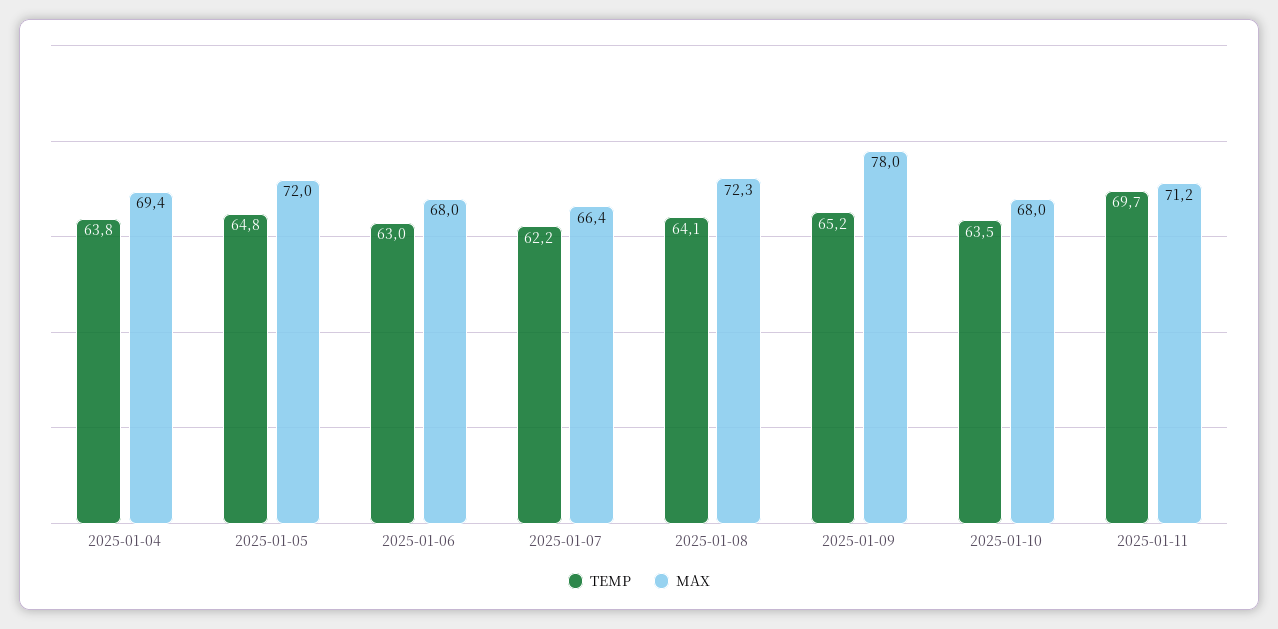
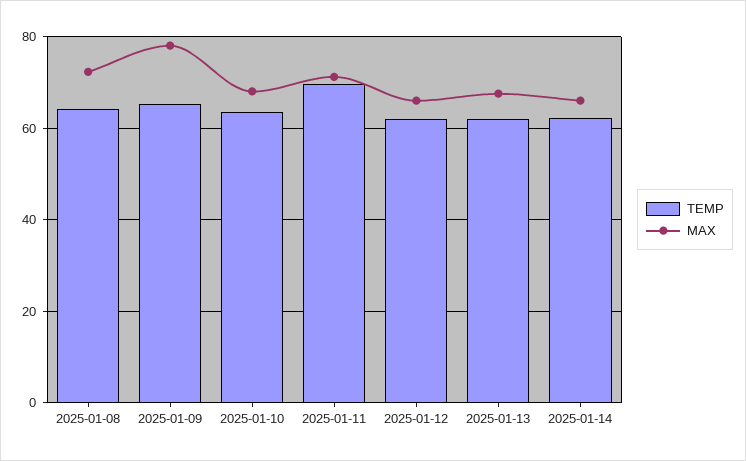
TEMP, 2025-01-04: 63.8 -> none
MAX, 2025-01-04: 69.4 -> none
TEMP, 2025-01-05: 64.8 -> none
MAX, 2025-01-05: 72 -> none
TEMP, 2025-01-06: 63 -> none
MAX, 2025-01-06: 68 -> none
TEMP, 2025-01-07: 62.2 -> none
MAX, 2025-01-07: 66.4 -> none
TEMP, 2025-01-12: none -> 62
MAX, 2025-01-12: none -> 66
TEMP, 2025-01-13: none -> 62
MAX, 2025-01-13: none -> 68
TEMP, 2025-01-14: none -> 62
MAX, 2025-01-14: none -> 66

